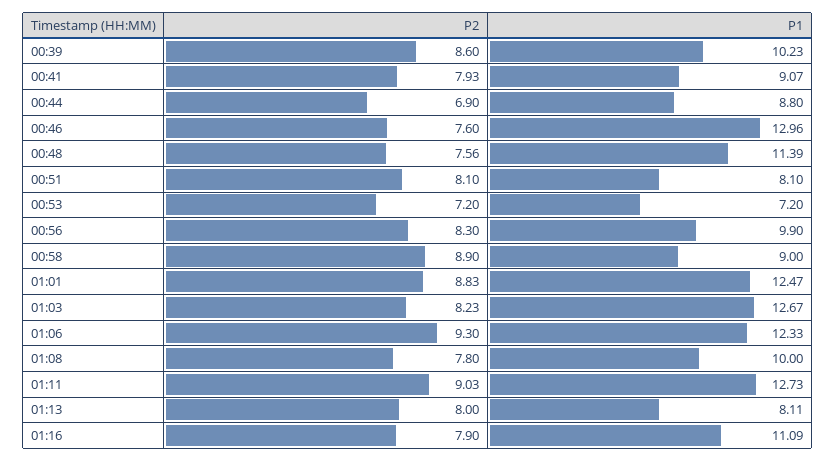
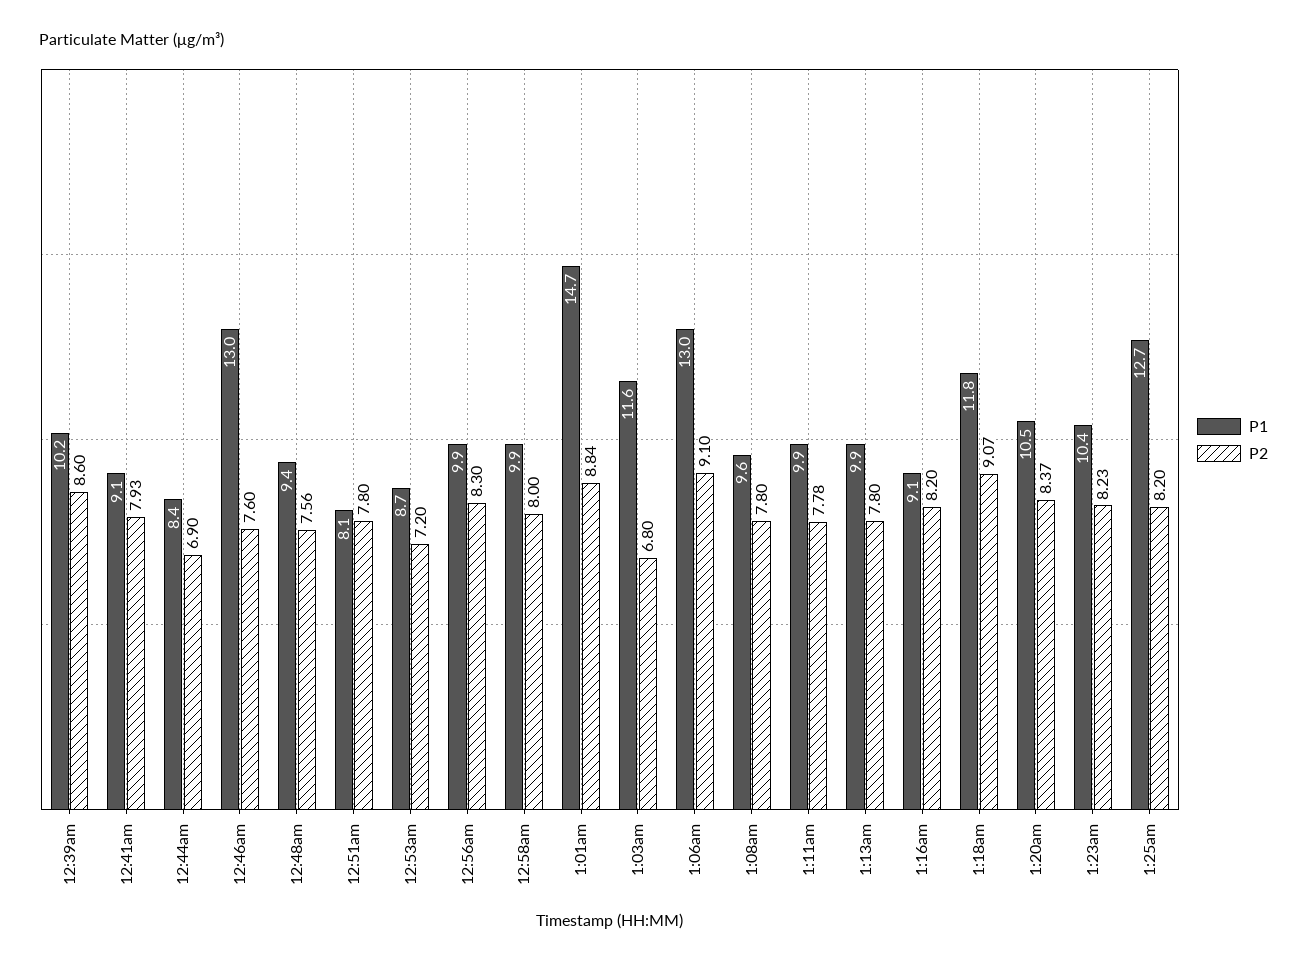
P1, 00:44: 8.8 -> 8.4
P1, 00:48: 11.39 -> 9.4
P2, 00:51: 8.1 -> 7.8
P1, 00:53: 7.2 -> 8.7
P2, 00:58: 8.9 -> 8
P1, 00:58: 9 -> 9.9
P2, 01:01: 8.83 -> 8.84
P1, 01:01: 12.47 -> 14.7
P2, 01:03: 8.23 -> 6.8
P1, 01:03: 12.67 -> 11.6
P2, 01:06: 9.3 -> 9.1
P1, 01:06: 12.33 -> 13
P1, 01:08: 10 -> 9.6
P2, 01:11: 9.03 -> 7.78
P1, 01:11: 12.73 -> 9.9
P2, 01:13: 8 -> 7.8
P1, 01:13: 8.11 -> 9.9
P2, 01:16: 7.9 -> 8.2
P1, 01:16: 11.09 -> 9.1
P1, 1:18am: none -> 11.8
P2, 1:18am: none -> 9.07
P1, 1:20am: none -> 10.5
P2, 1:20am: none -> 8.37
P1, 1:23am: none -> 10.4
P2, 1:23am: none -> 8.23
P1, 1:25am: none -> 12.7
P2, 1:25am: none -> 8.2

